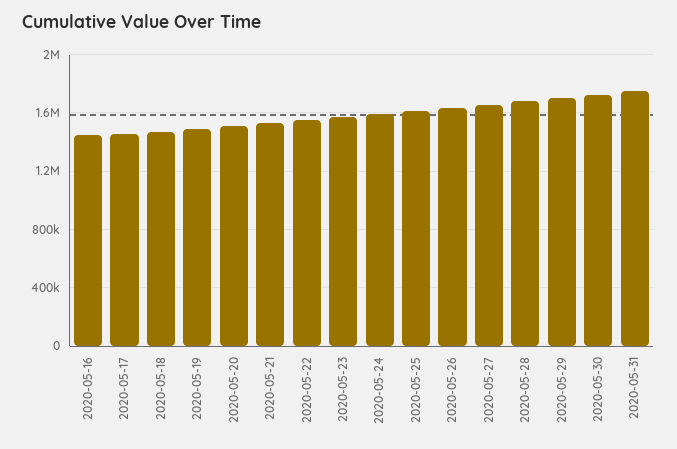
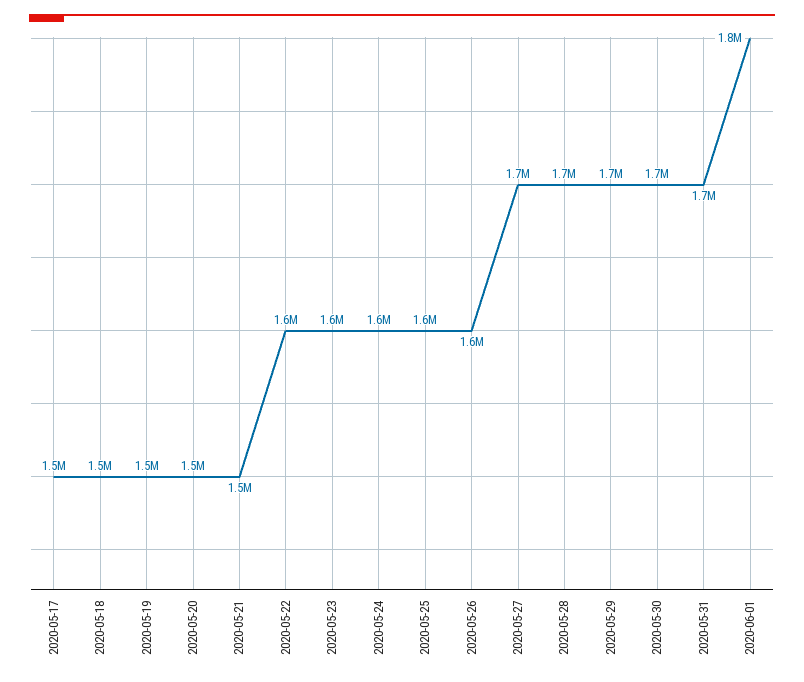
2020-05-16: 1450000 -> none
2020-06-01: none -> 1800000

